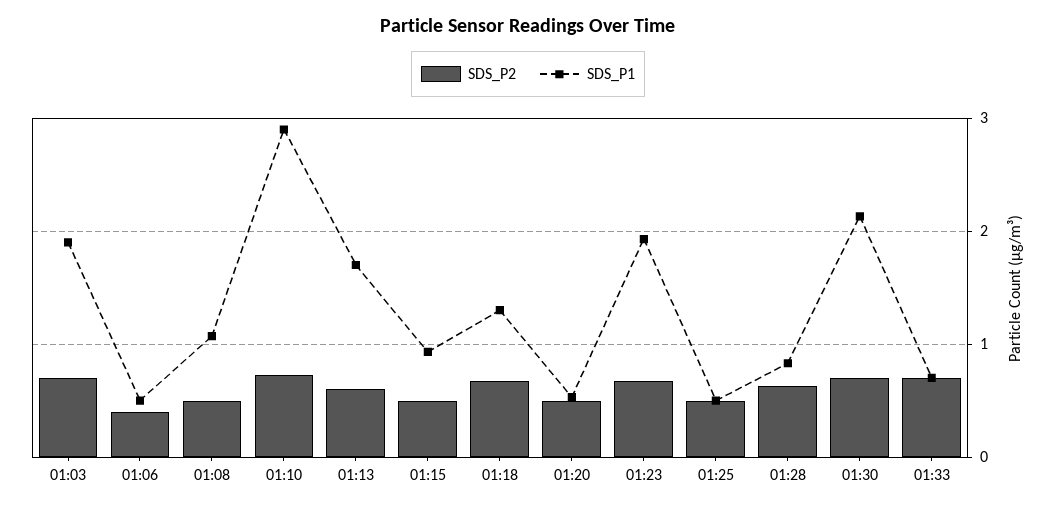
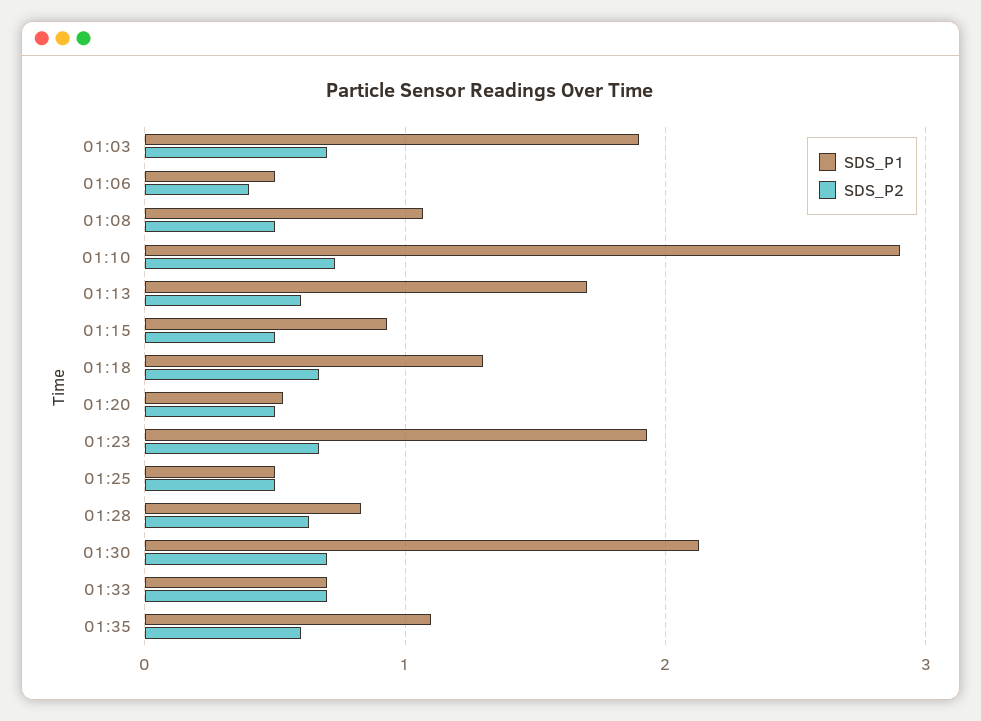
SDS_P1, 01:35: none -> 1.1
SDS_P2, 01:35: none -> 0.6

